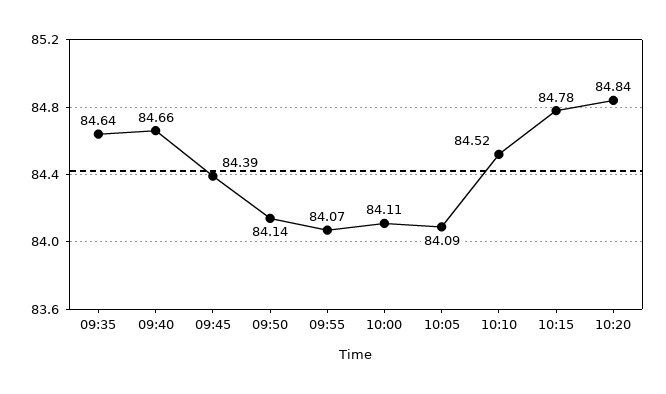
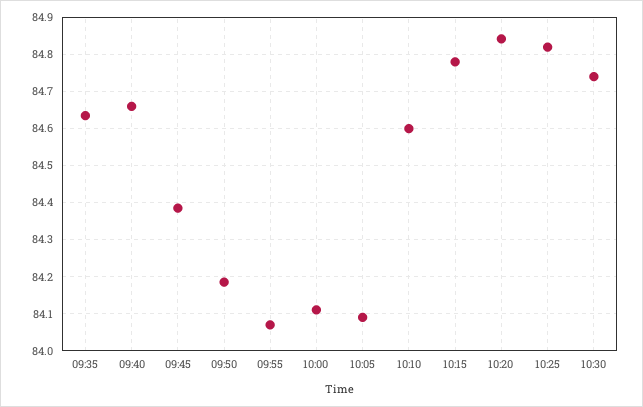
09:50: 84.14 -> 84.18
10:10: 84.52 -> 84.6
10:25: none -> 84.82
10:30: none -> 84.74

